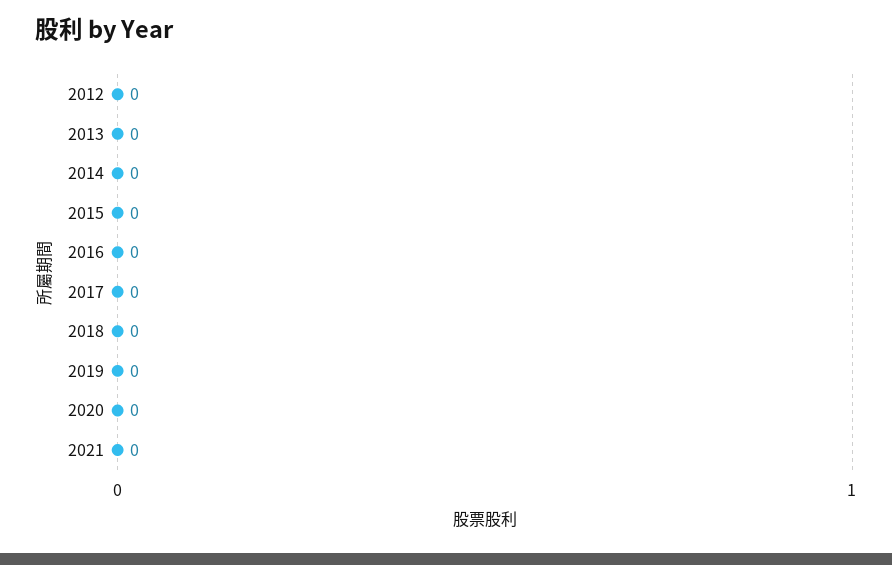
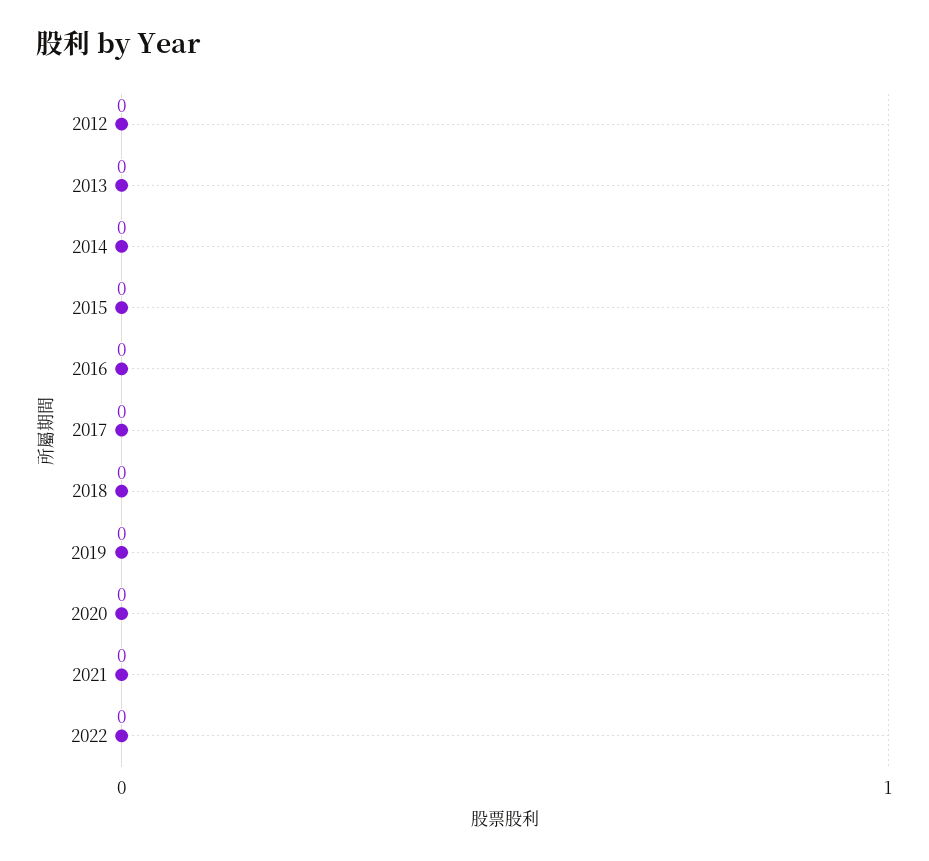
2022: none -> 0

